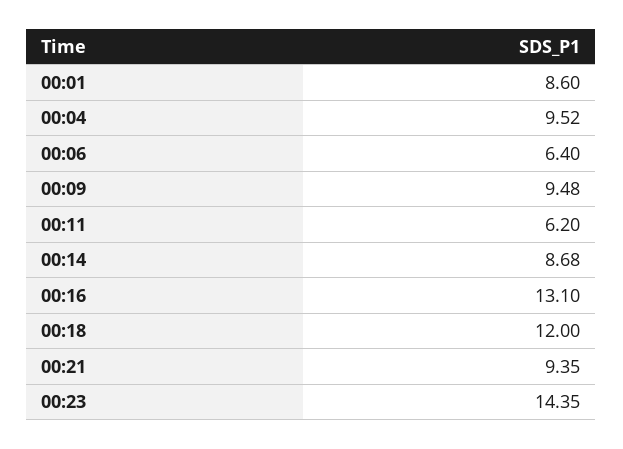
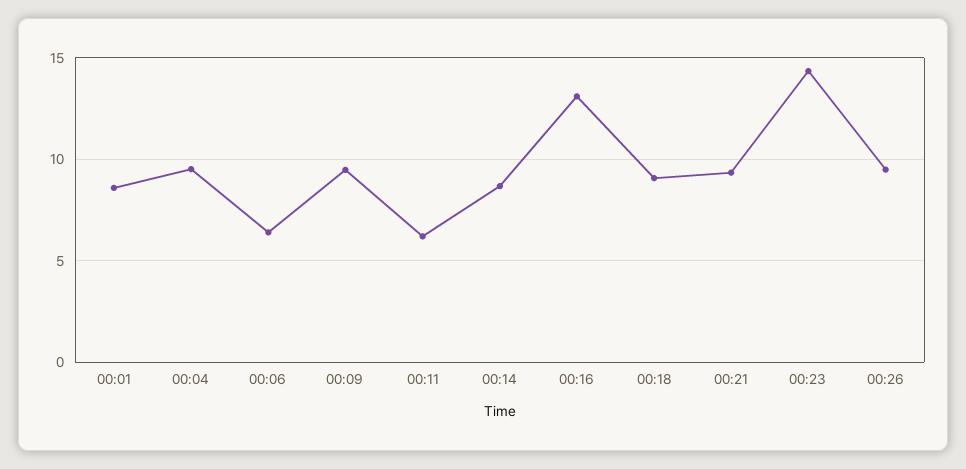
00:18: 12 -> 9
00:26: none -> 9.5

